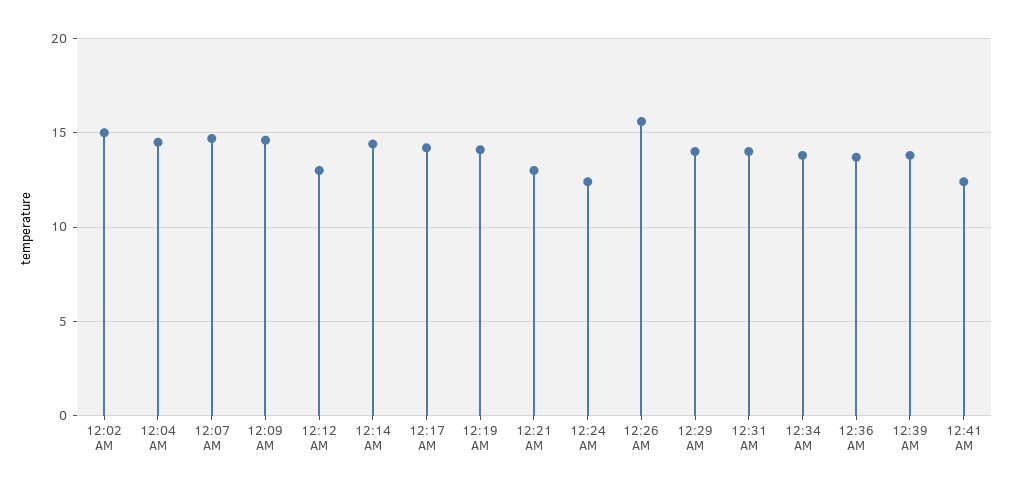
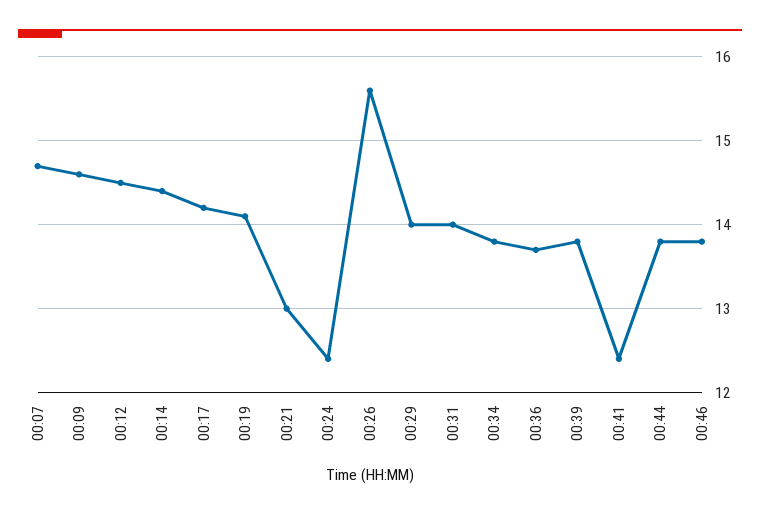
12:02 AM: 15 -> none
12:04 AM: 14.5 -> none
12:12 AM: 13 -> 14.5
00:44: none -> 13.8
00:46: none -> 13.8

